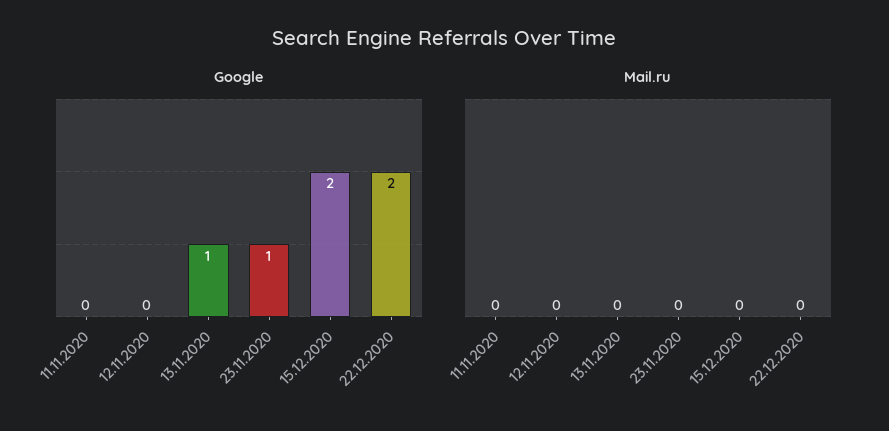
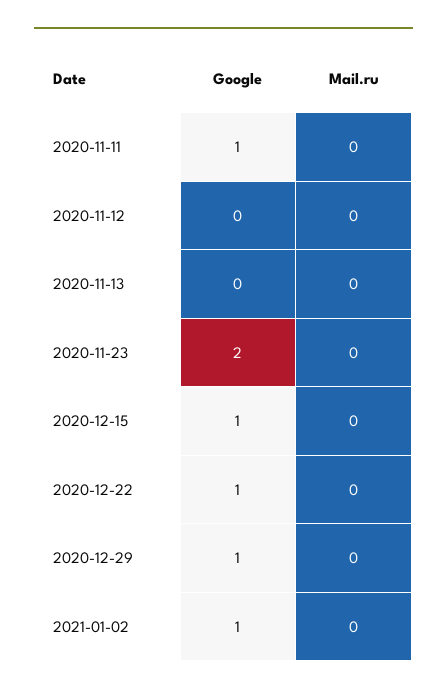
Google, 11.11.2020: 0 -> 1
Google, 13.11.2020: 1 -> 0
Google, 23.11.2020: 1 -> 2
Google, 15.12.2020: 2 -> 1
Google, 22.12.2020: 2 -> 1
Google, 2020-12-29: none -> 1
Mail.ru, 2020-12-29: none -> 0
Google, 2021-01-02: none -> 1
Mail.ru, 2021-01-02: none -> 0

